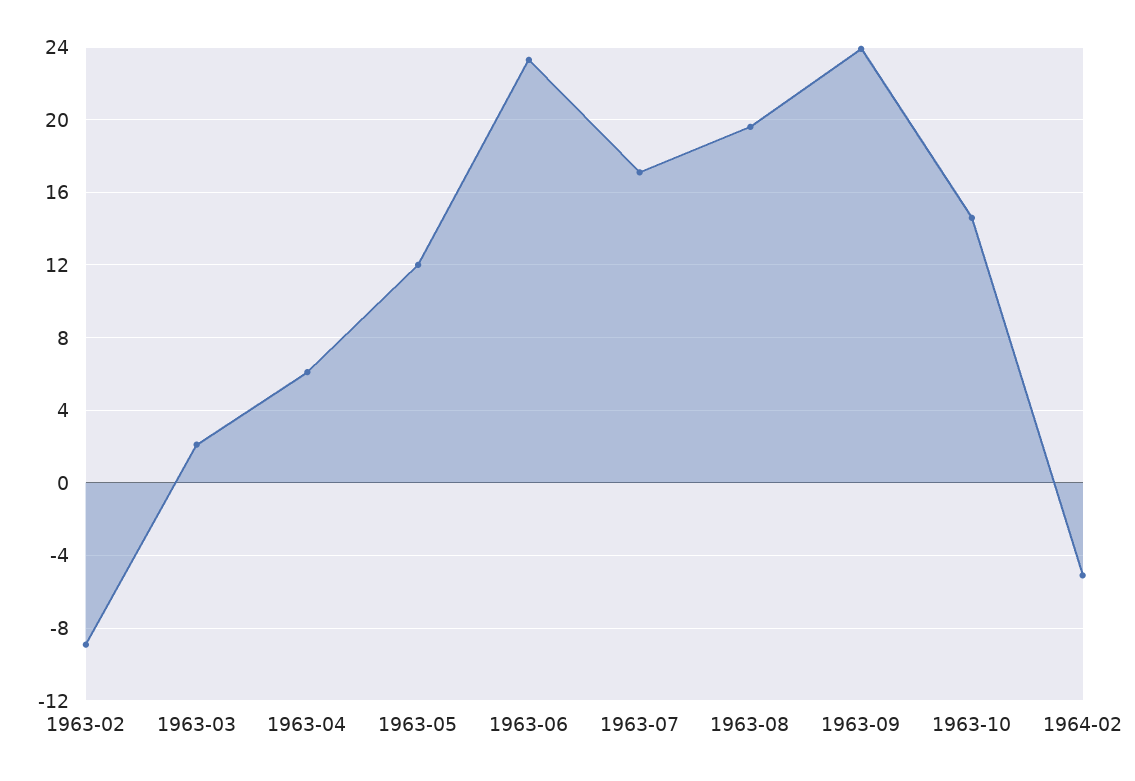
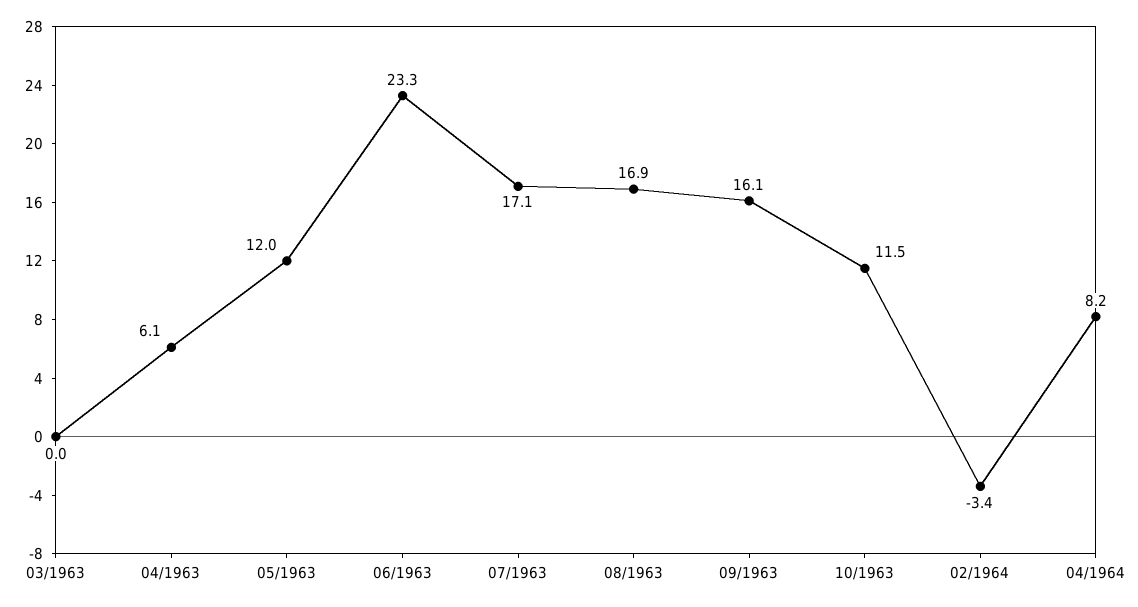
1963-02: -9 -> none
1963-03: 2 -> 0
1963-08: 19.5 -> 16.9
1963-09: 24 -> 16.1
1963-10: 14.5 -> 11.5
1964-02: -5 -> -3.4
04/1964: none -> 8.2

